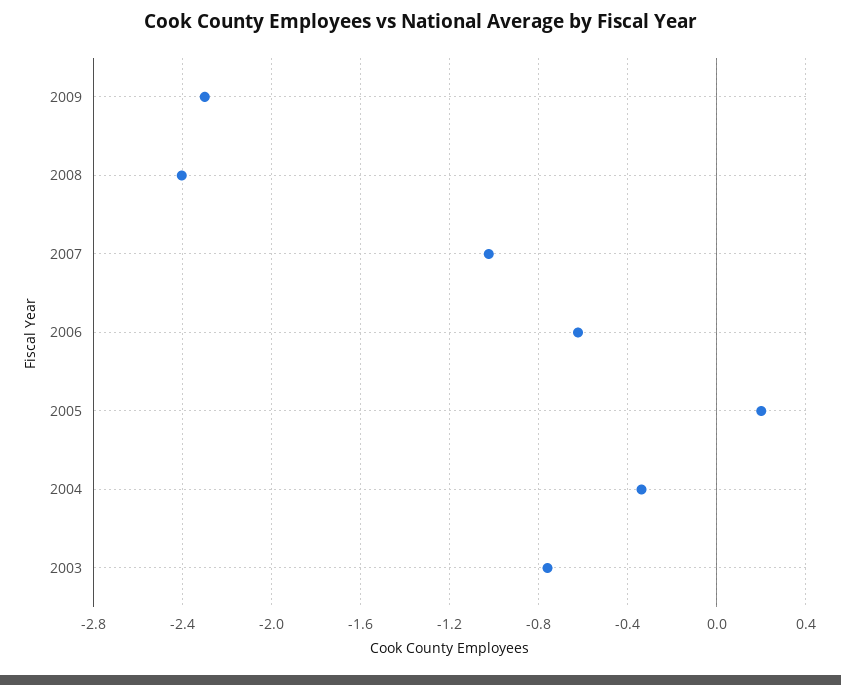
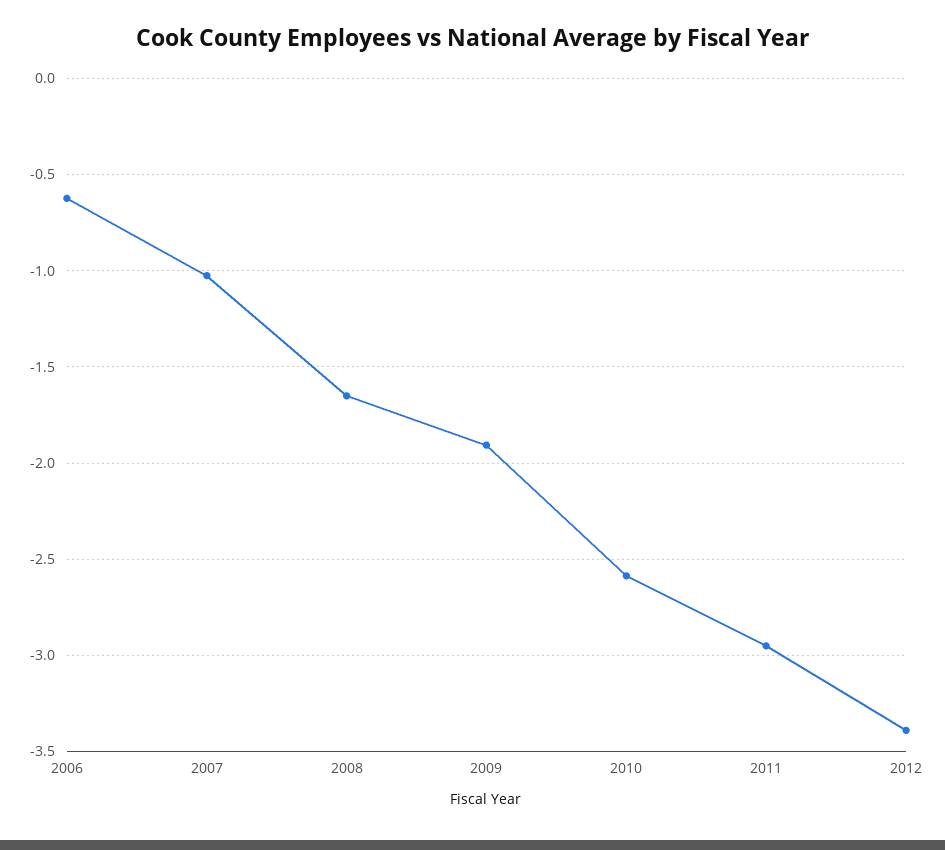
2009: -2.3 -> -1.9
2008: -2.4 -> -1.65
2005: 0.2 -> none
2004: -0.35 -> none
2003: -0.75 -> none
2010: none -> -2.6
2011: none -> -2.95
2012: none -> -3.4

